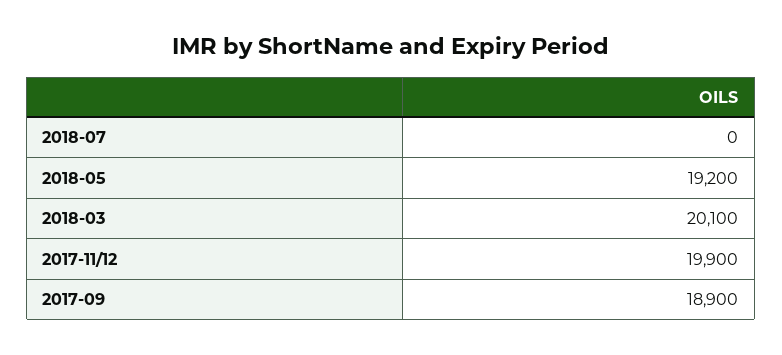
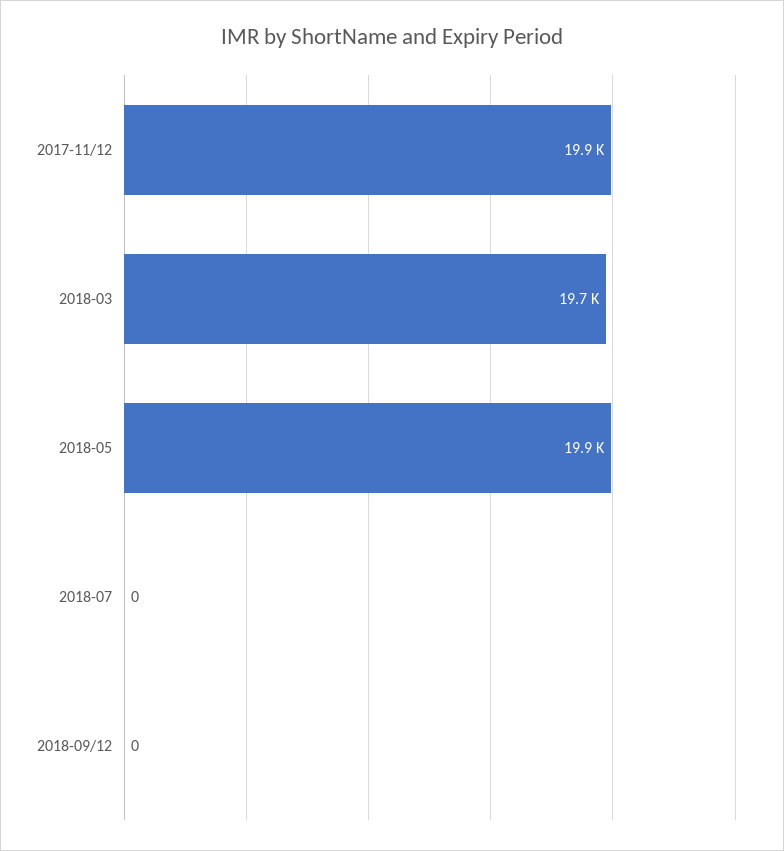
2018-05: 19200 -> 19900
2018-03: 20100 -> 19700
2017-09: 18900 -> none
2018-09/12: none -> 0

